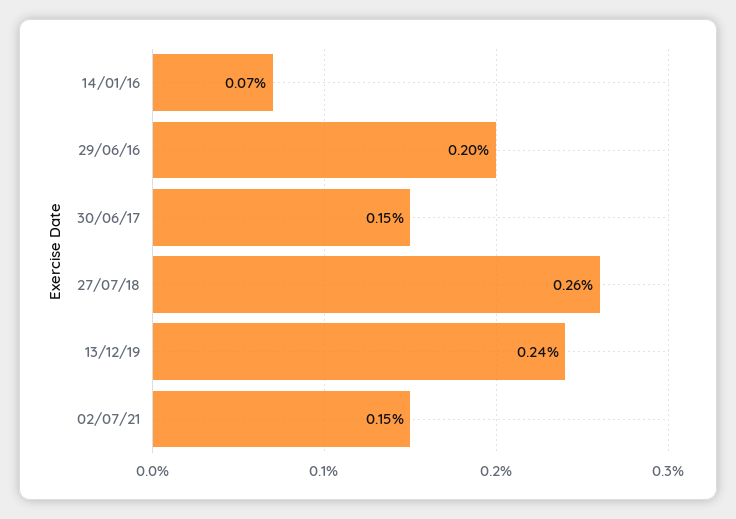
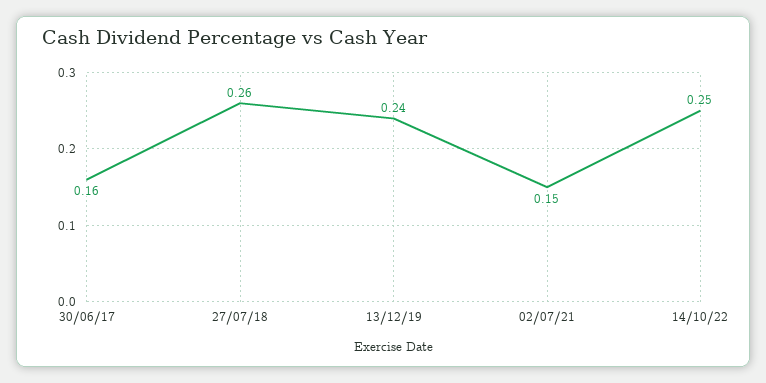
14/01/16: 0.07 -> none
29/06/16: 0.2 -> none
30/06/17: 0.15 -> 0.16
14/10/22: none -> 0.25

